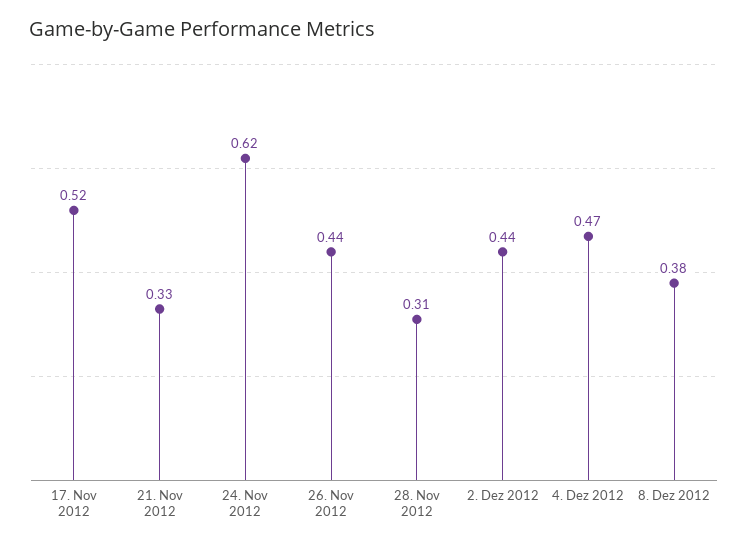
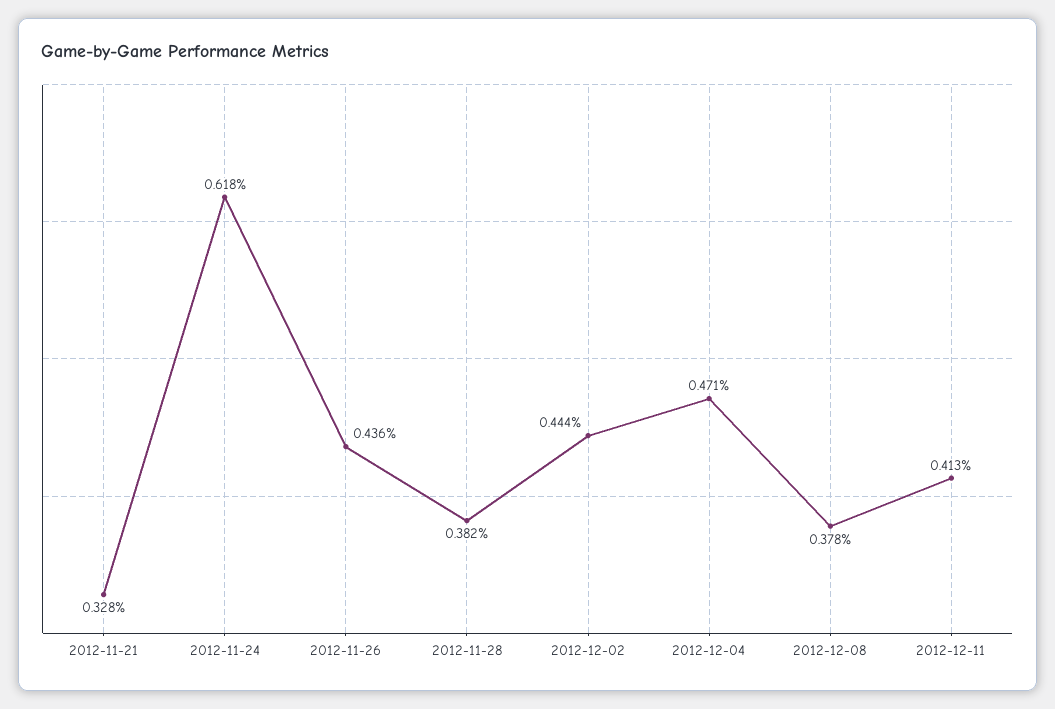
17. Nov 2012: 0.52 -> none
28. Nov 2012: 0.31 -> 0.382
2012-12-11: none -> 0.413

